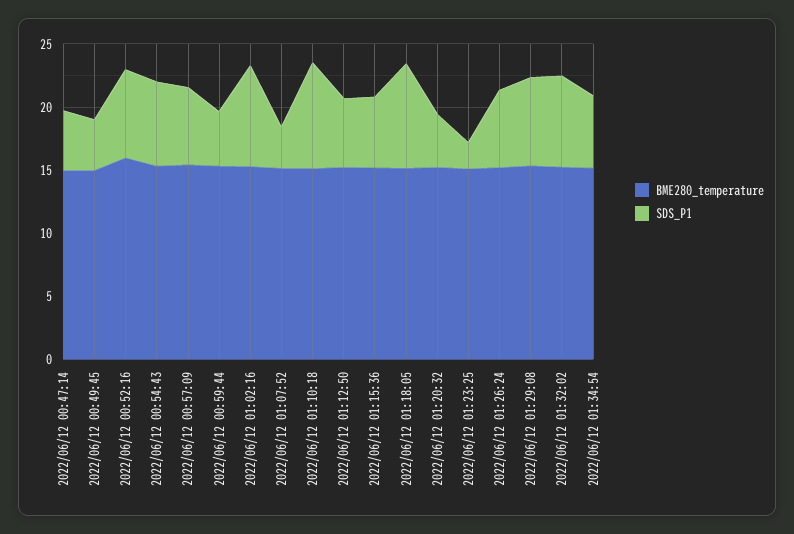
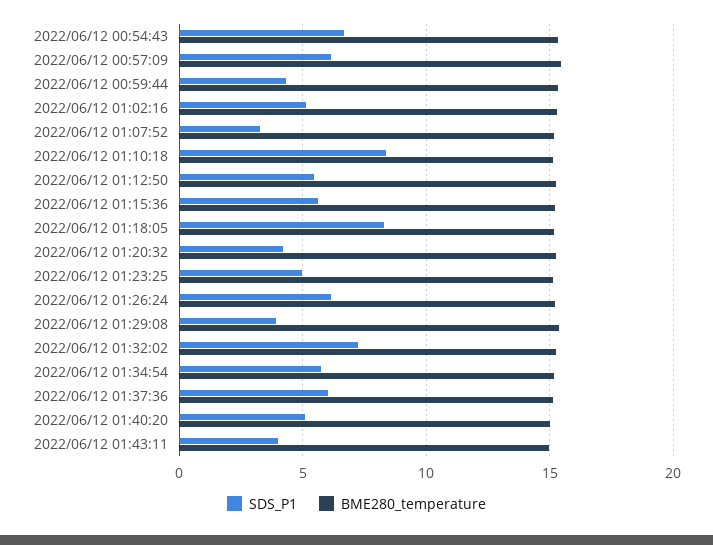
BME280_temperature, 2022/06/12 00:47:14: 15 -> none
SDS_P1, 2022/06/12 00:47:14: 5 -> none
BME280_temperature, 2022/06/12 00:49:45: 15 -> none
SDS_P1, 2022/06/12 00:49:45: 4 -> none
BME280_temperature, 2022/06/12 00:52:16: 16 -> none
SDS_P1, 2022/06/12 00:52:16: 7 -> none
SDS_P1, 2022/06/12 01:02:16: 8 -> 5
SDS_P1, 2022/06/12 01:23:25: 2 -> 5
SDS_P1, 2022/06/12 01:29:08: 7 -> 4
SDS_P1, 2022/06/12 01:37:36: none -> 6
BME280_temperature, 2022/06/12 01:37:36: none -> 15
SDS_P1, 2022/06/12 01:40:20: none -> 5
BME280_temperature, 2022/06/12 01:40:20: none -> 15
SDS_P1, 2022/06/12 01:43:11: none -> 4
BME280_temperature, 2022/06/12 01:43:11: none -> 15

